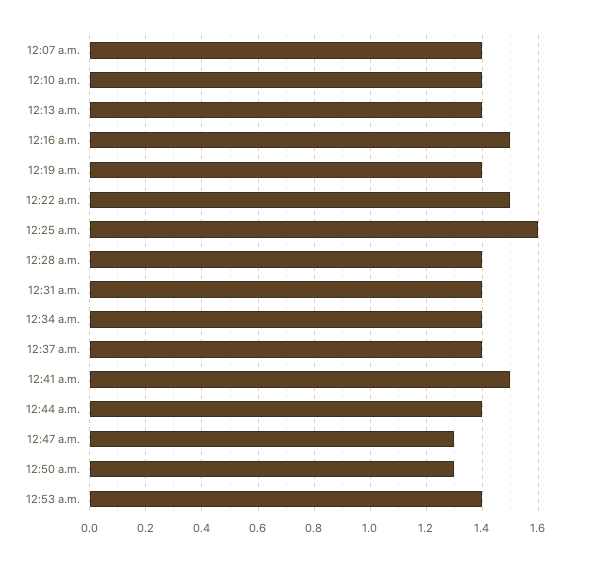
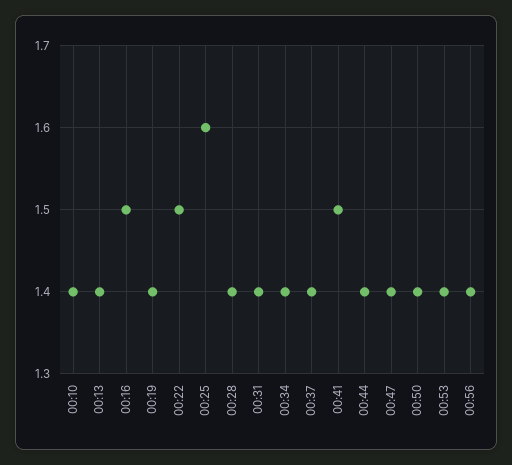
12:07 a.m.: 1.4 -> none
12:47 a.m.: 1.3 -> 1.4
12:50 a.m.: 1.3 -> 1.4
00:56: none -> 1.4

